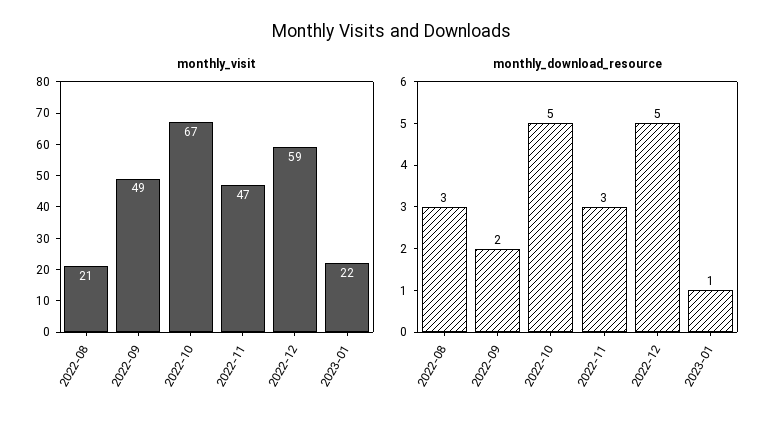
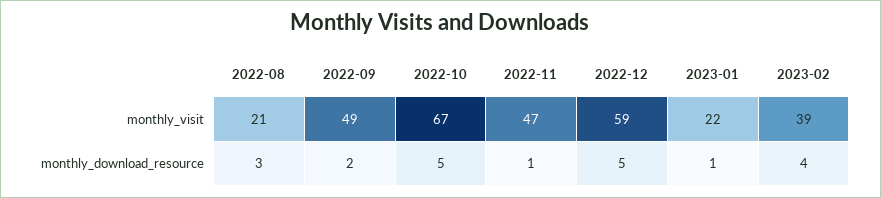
monthly_download_resource, 2022-11: 3 -> 1
monthly_visit, 2023-02: none -> 39
monthly_download_resource, 2023-02: none -> 4

